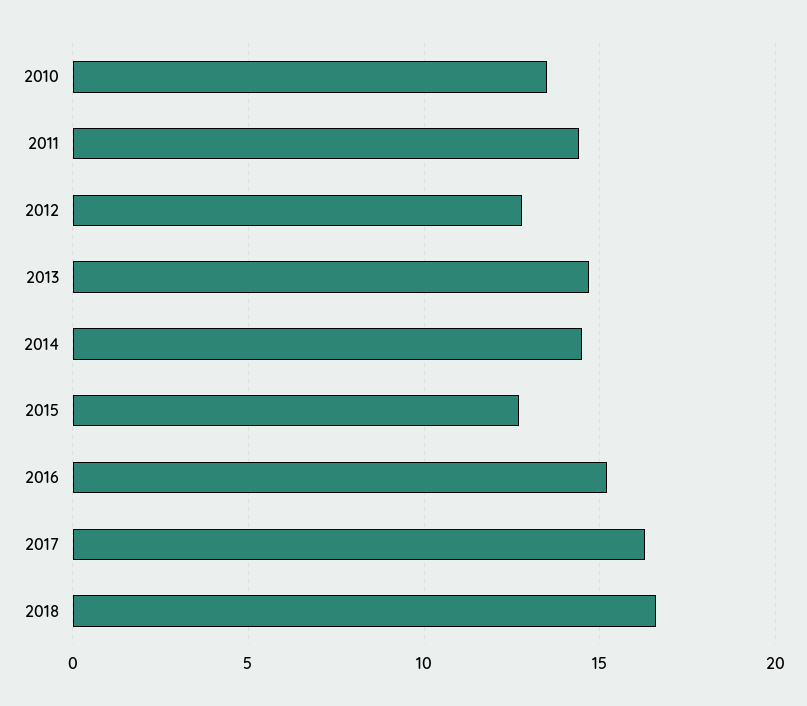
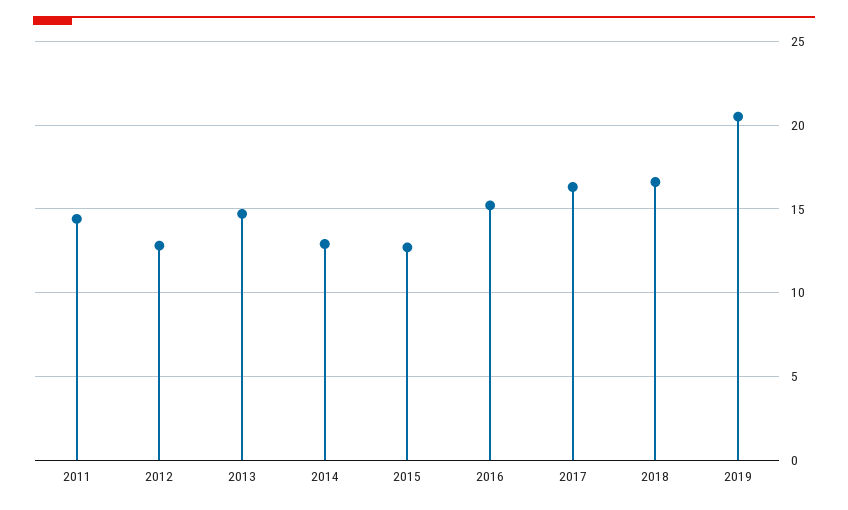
2010: 13.5 -> none
2014: 14.5 -> 13
2019: none -> 20.5

